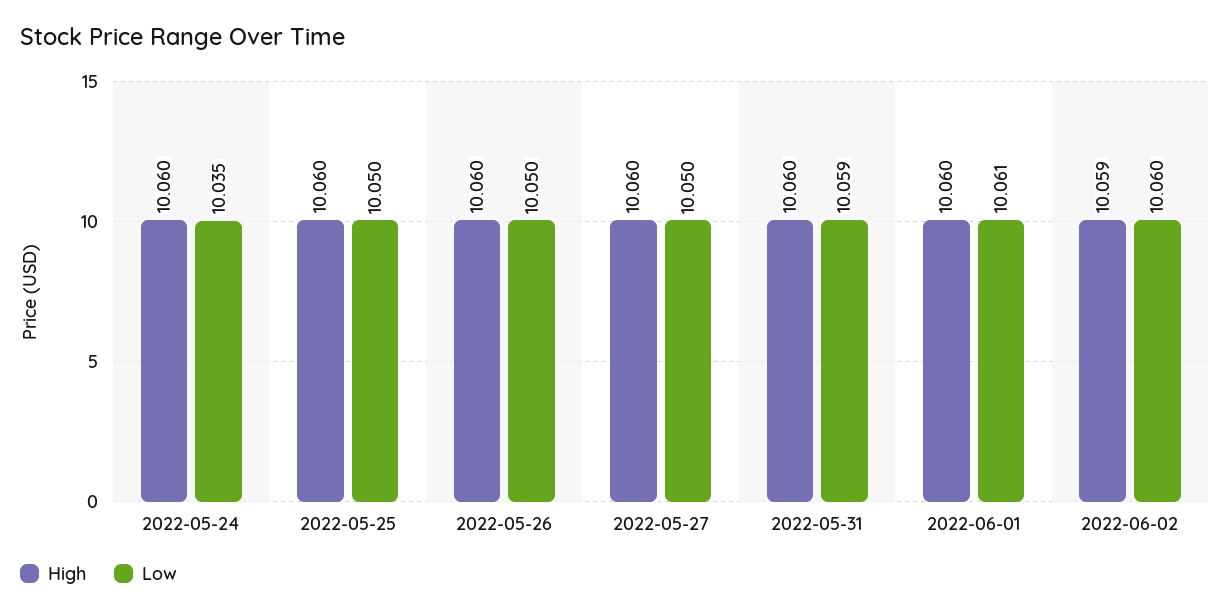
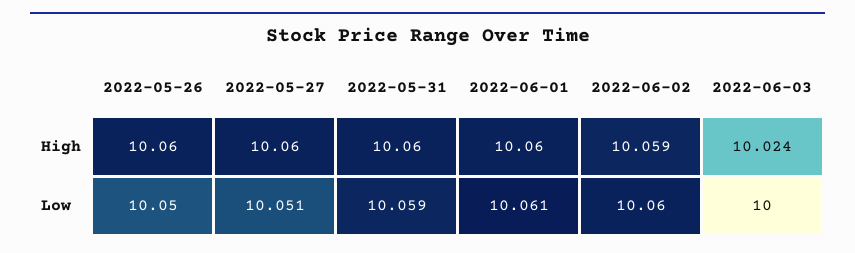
High, 2022-05-24: 10.06 -> none
Low, 2022-05-24: 10.035 -> none
High, 2022-05-25: 10.06 -> none
Low, 2022-05-25: 10.05 -> none
Low, 2022-05-27: 10.05 -> 10.051
High, 2022-06-03: none -> 10.024
Low, 2022-06-03: none -> 10

